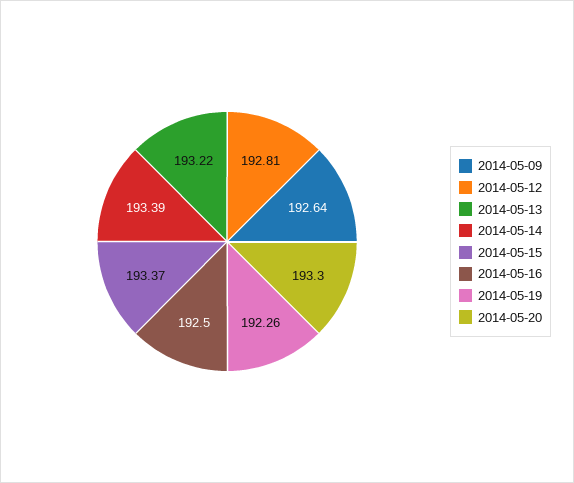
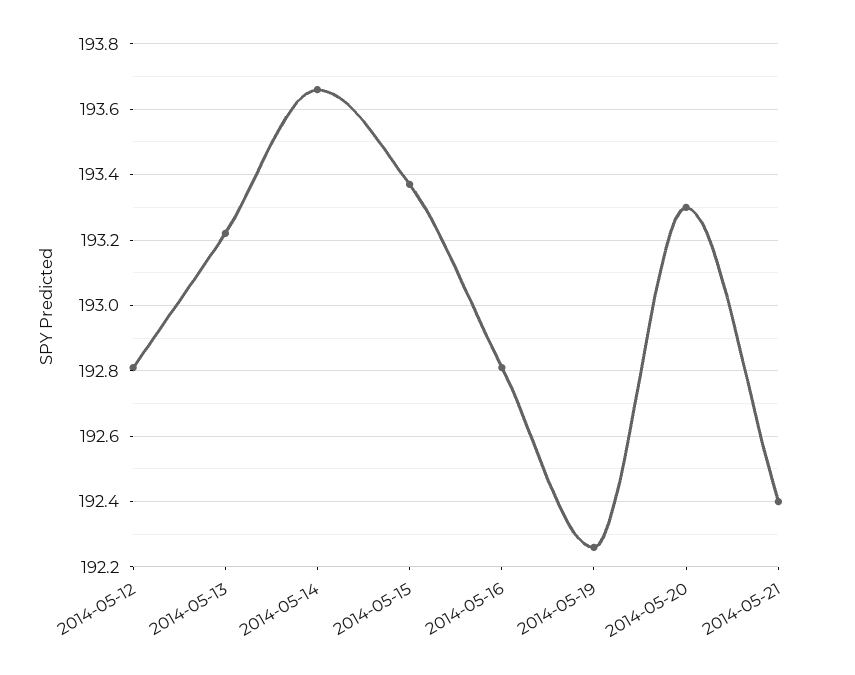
2014-05-09: 192.64 -> none
2014-05-14: 193.39 -> 193.65
2014-05-16: 192.5 -> 192.8
2014-05-21: none -> 192.4

